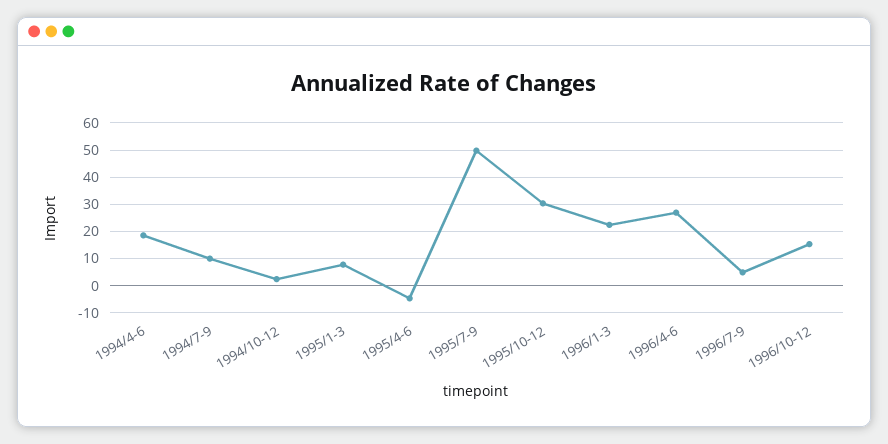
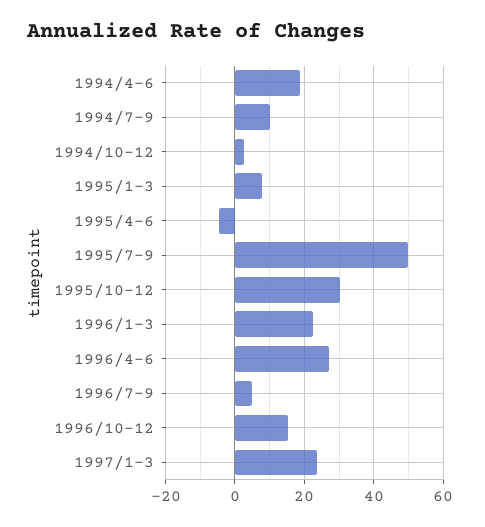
1997/1-3: none -> 24

